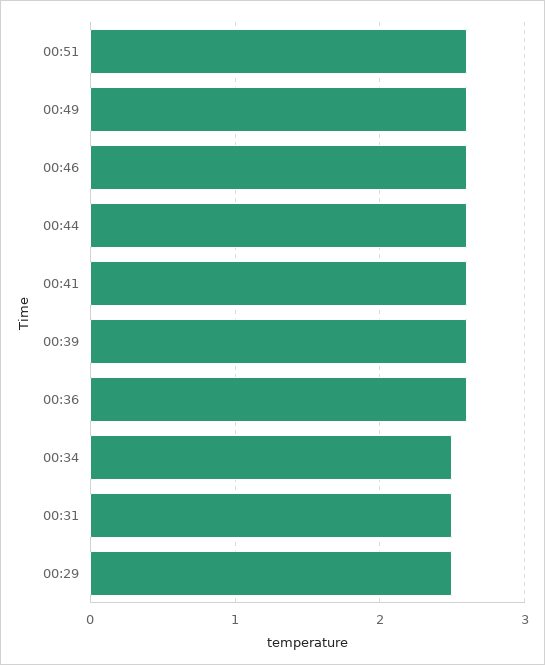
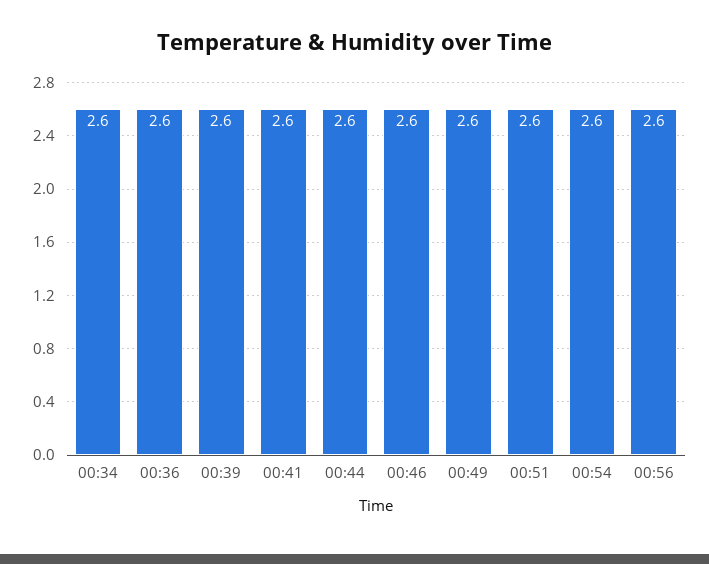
00:34: 2.5 -> 2.6
00:31: 2.5 -> none
00:29: 2.5 -> none
00:54: none -> 2.6
00:56: none -> 2.6

